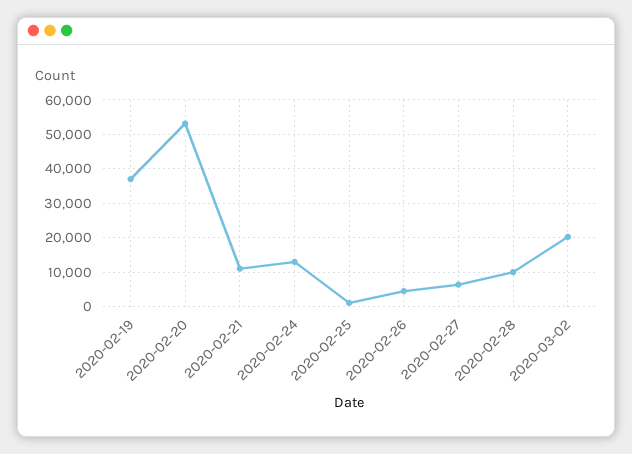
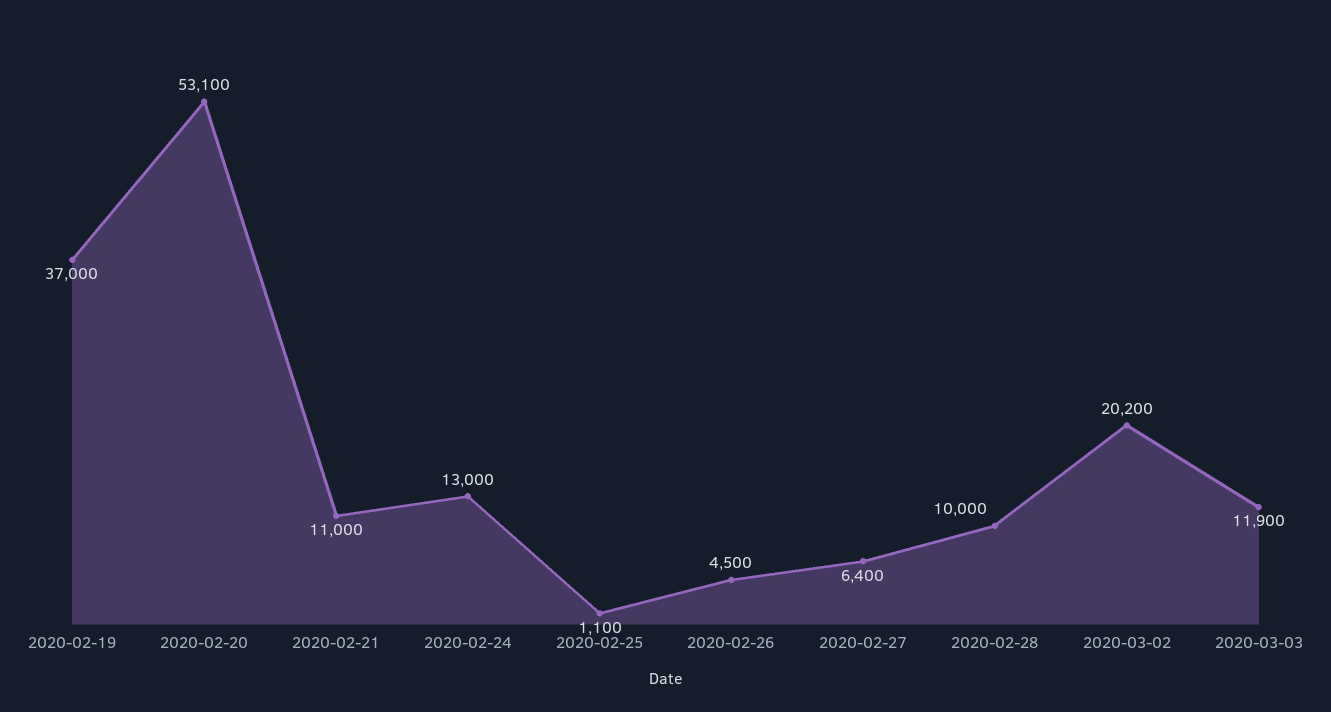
2020-03-03: none -> 11900

